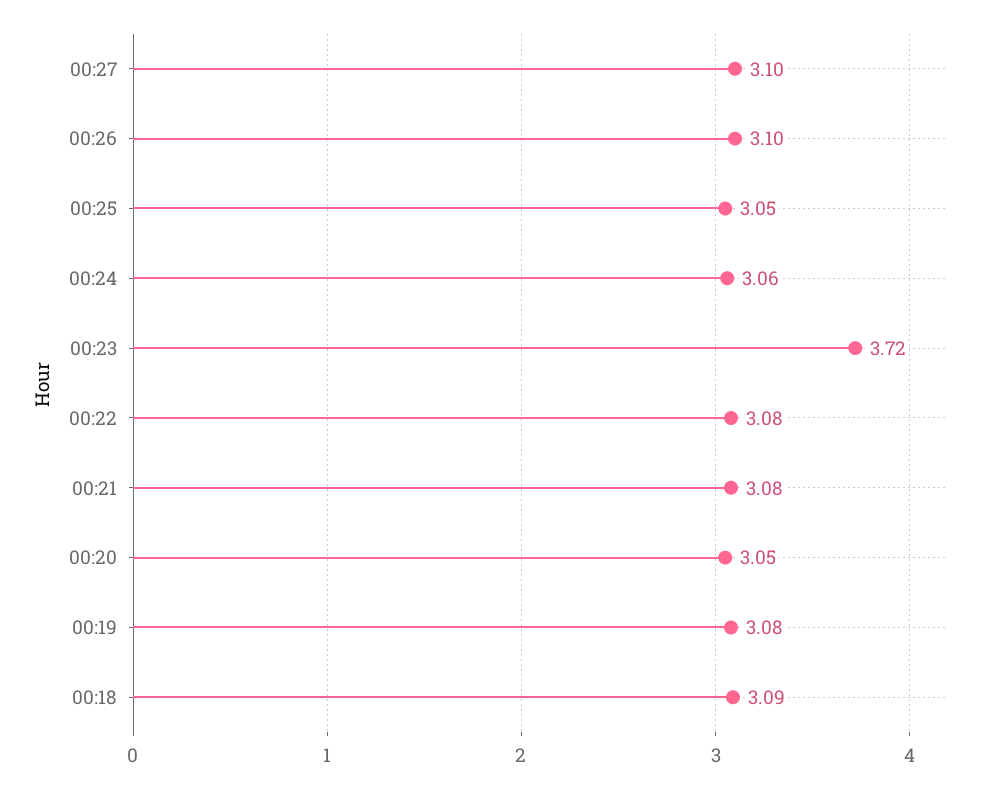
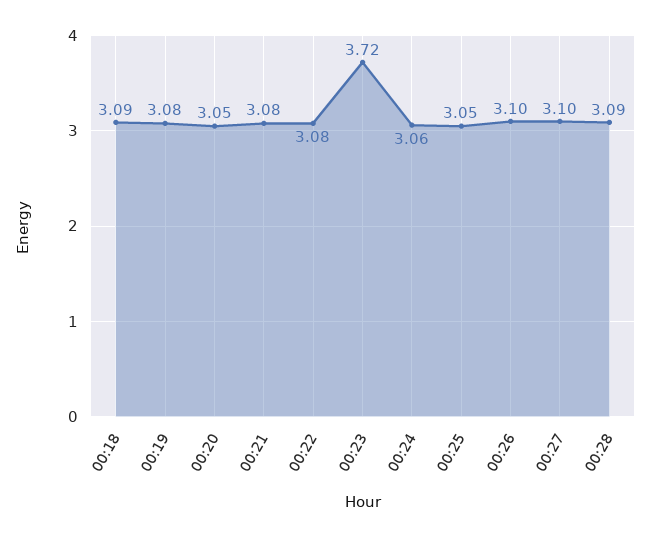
00:28: none -> 3.09

